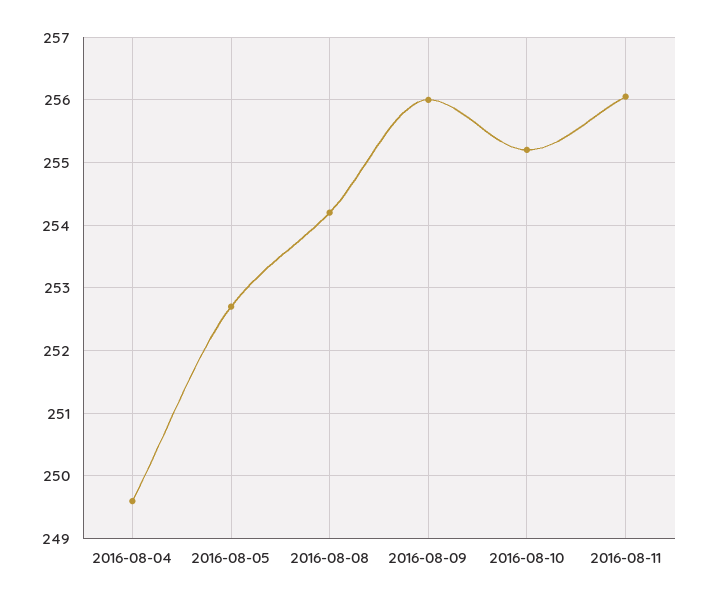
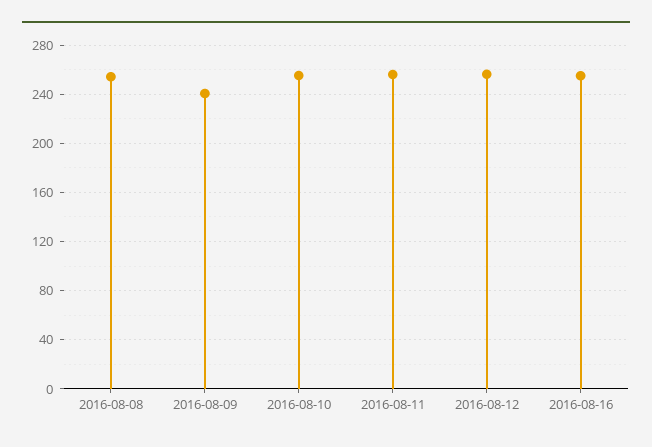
2016-08-04: 249.6 -> none
2016-08-05: 252.7 -> none
2016-08-09: 256 -> 240
2016-08-12: none -> 255
2016-08-16: none -> 255

